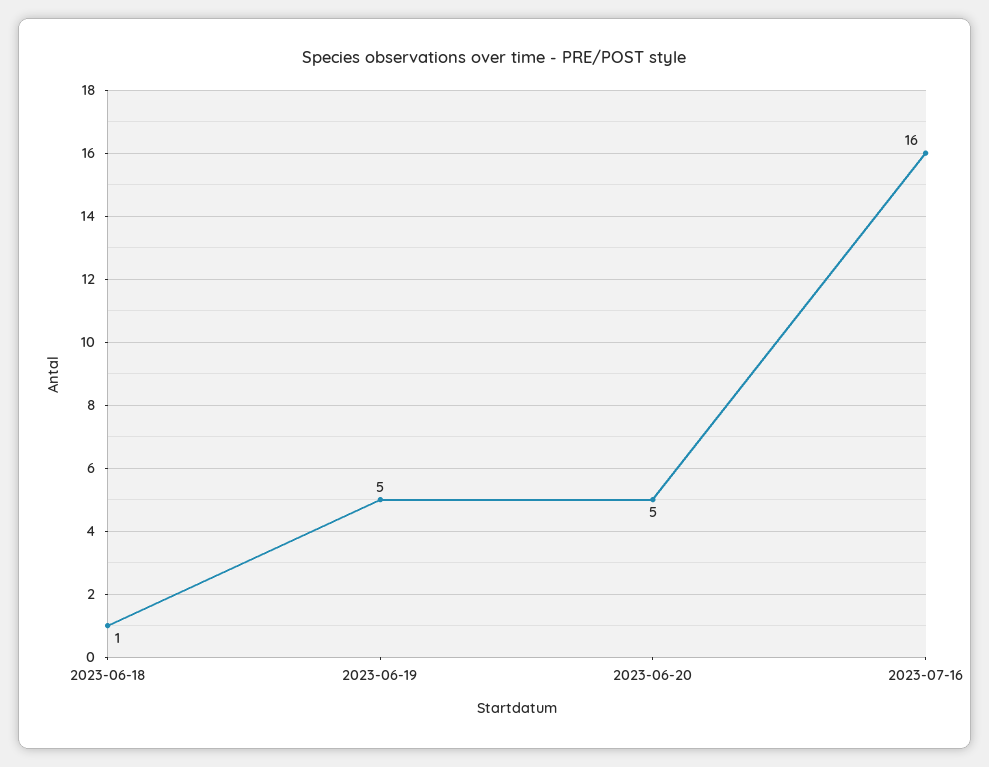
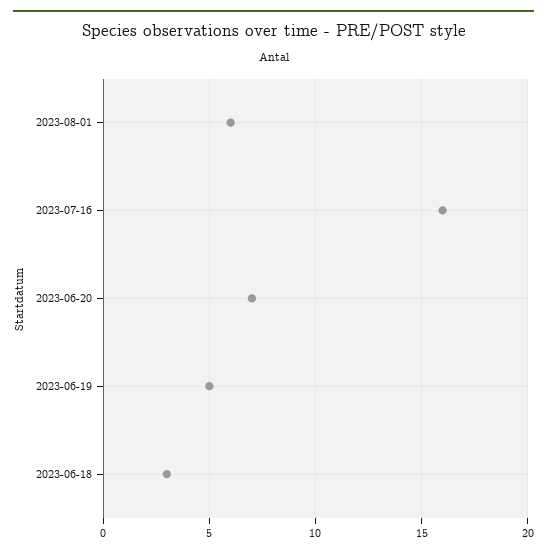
2023-06-18: 1 -> 3
2023-06-20: 5 -> 7
2023-08-01: none -> 6

